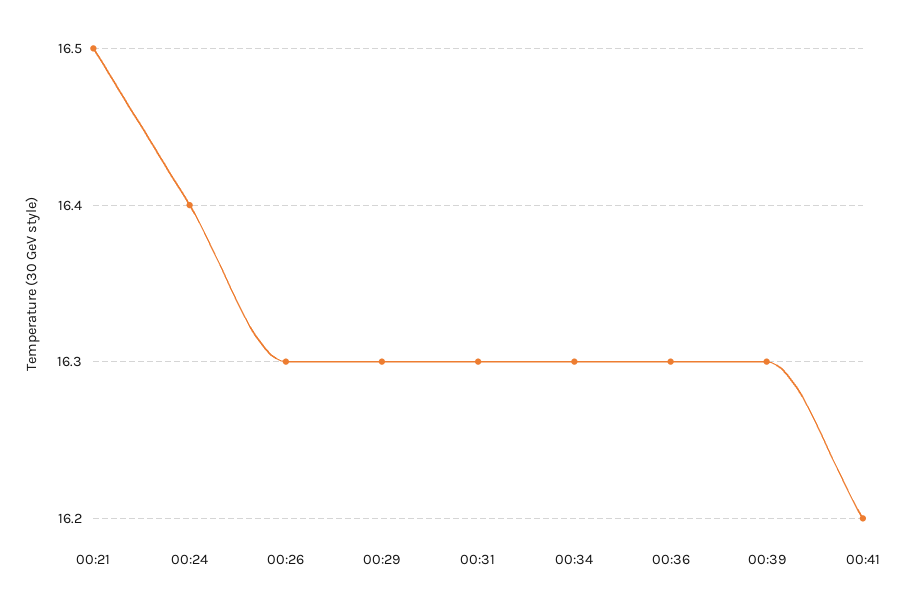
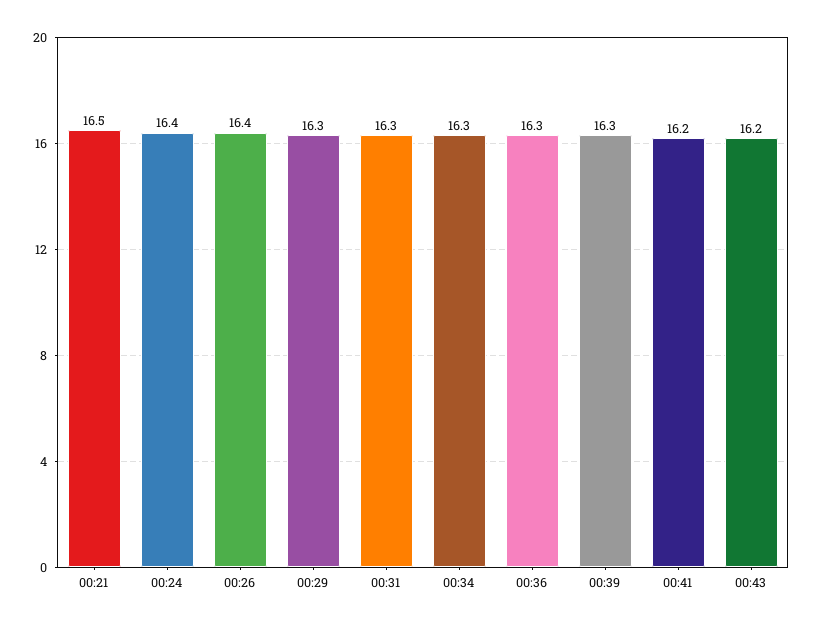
00:26: 16.3 -> 16.4
00:43: none -> 16.2

